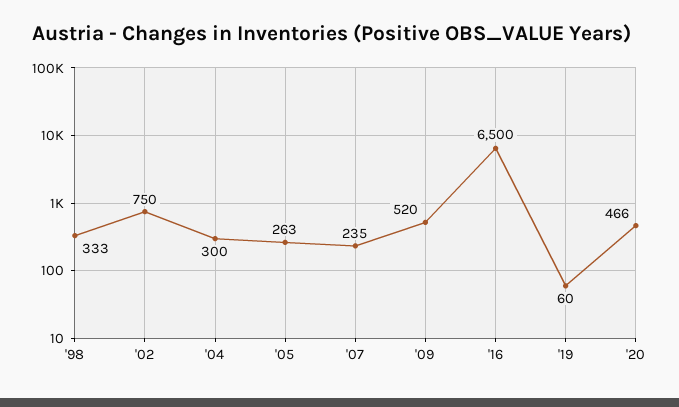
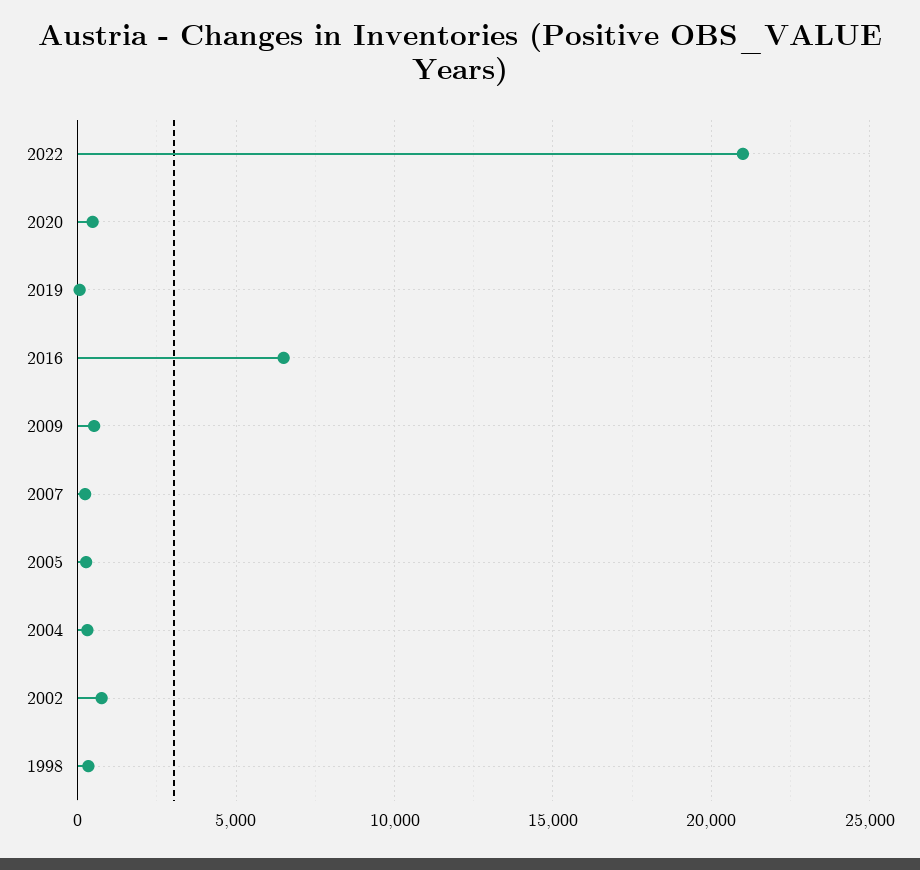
2022: none -> 21000

